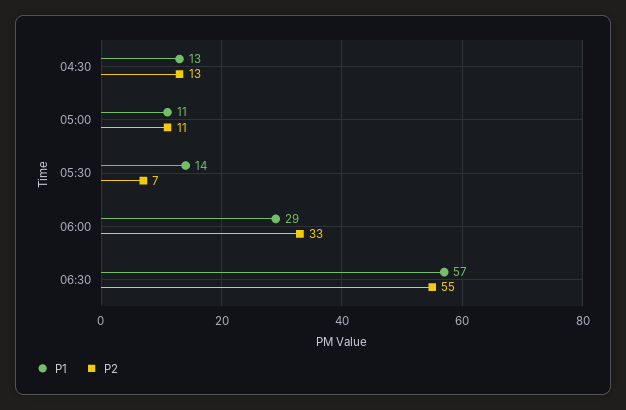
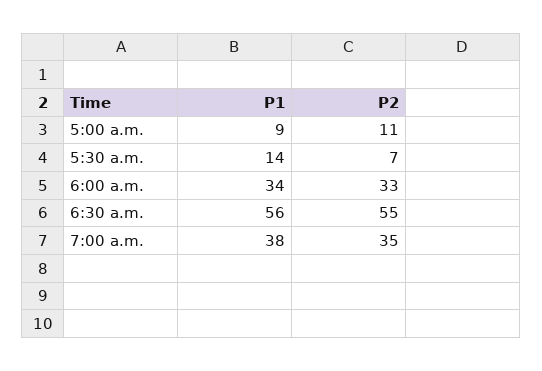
P1, 04:30: 13 -> none
P2, 04:30: 13 -> none
P1, 05:00: 11 -> 9
P1, 06:00: 29 -> 34
P1, 06:30: 57 -> 56
P1, 7:00 a.m.: none -> 38
P2, 7:00 a.m.: none -> 35

